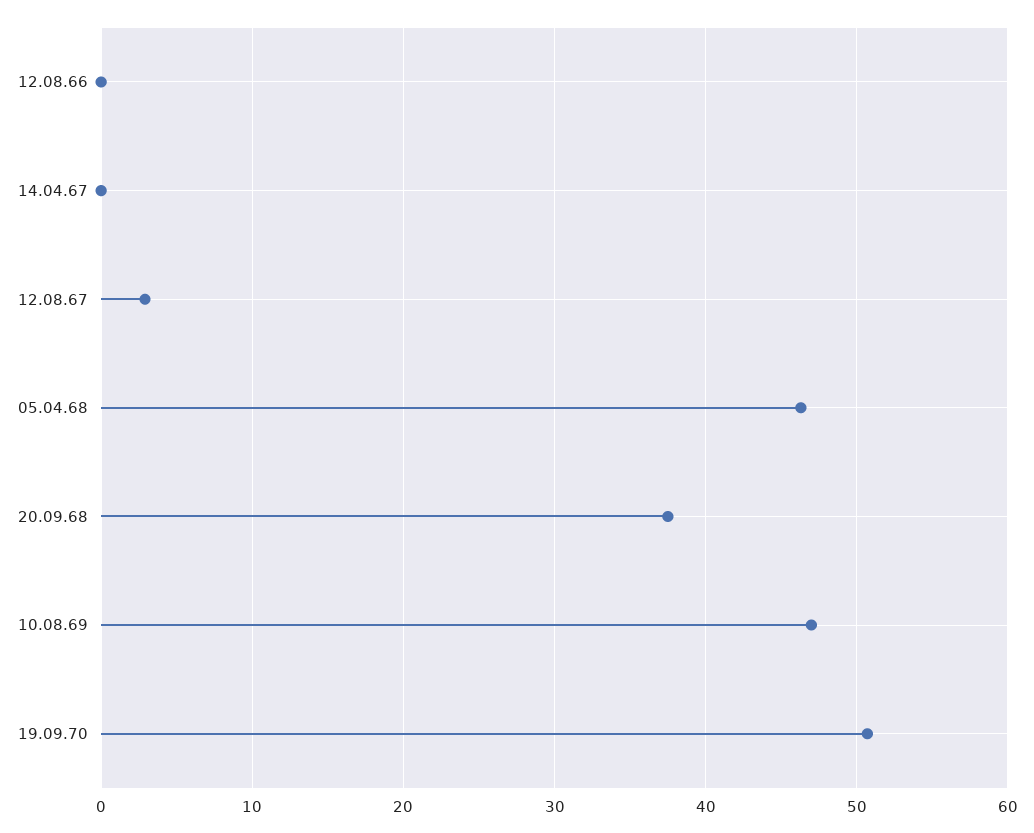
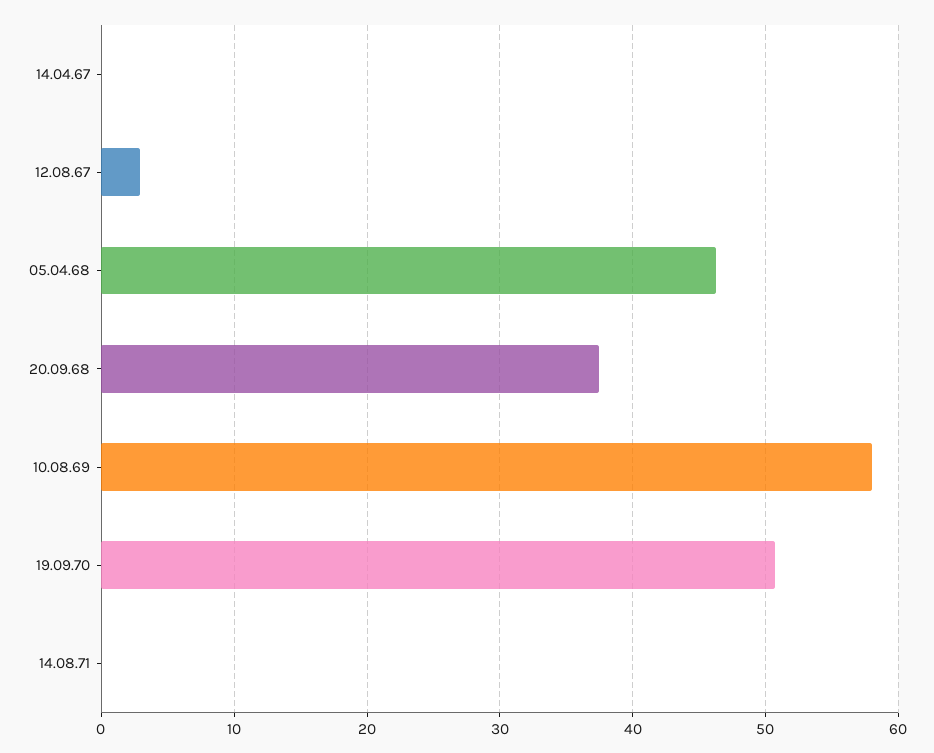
12.08.66: 0 -> none
10.08.69: 47 -> 58
14.08.71: none -> 0

